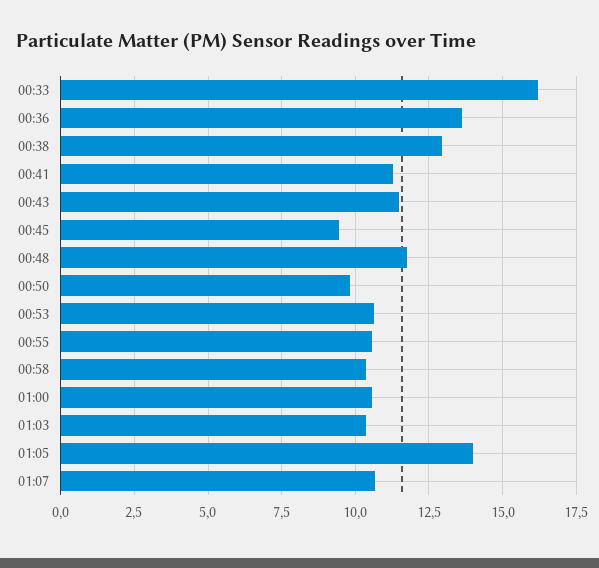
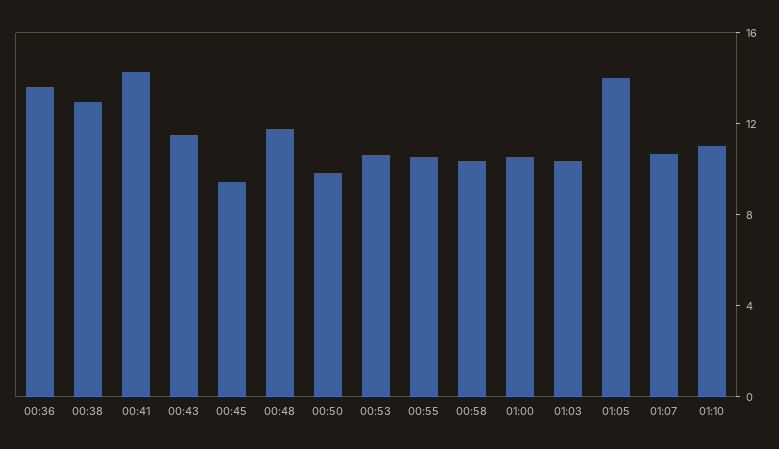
00:33: 16.25 -> none
00:41: 11.25 -> 14
01:10: none -> 11

